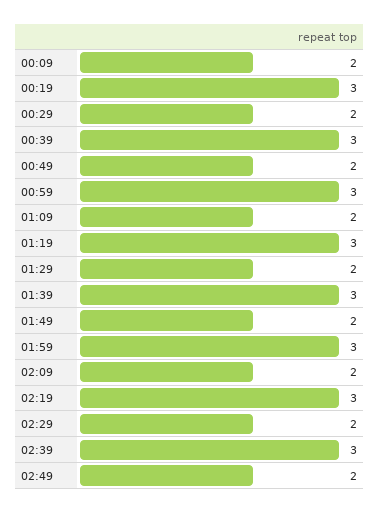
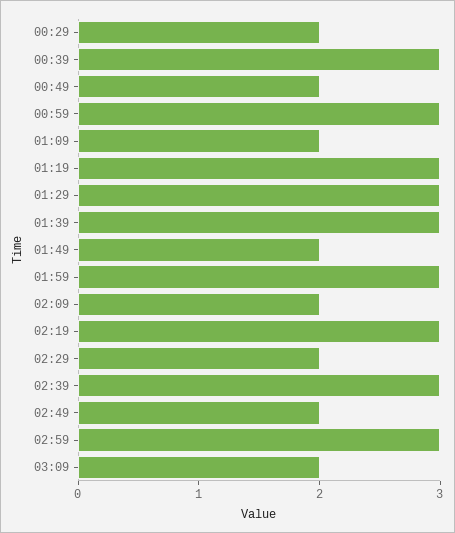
00:09: 2 -> none
00:19: 3 -> none
01:29: 2 -> 3
02:59: none -> 3
03:09: none -> 2

